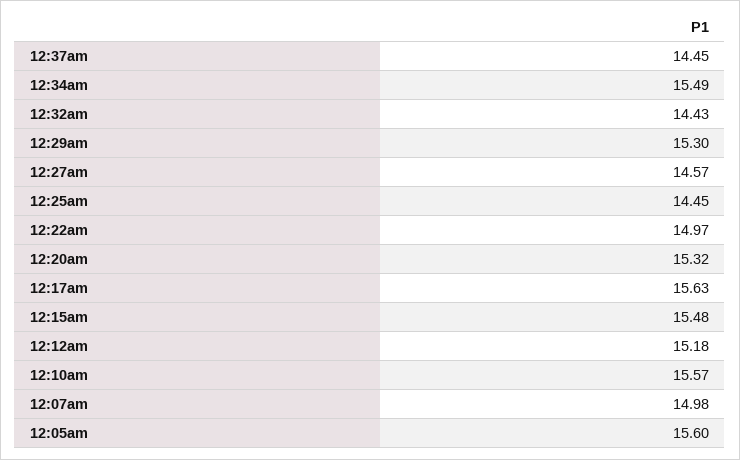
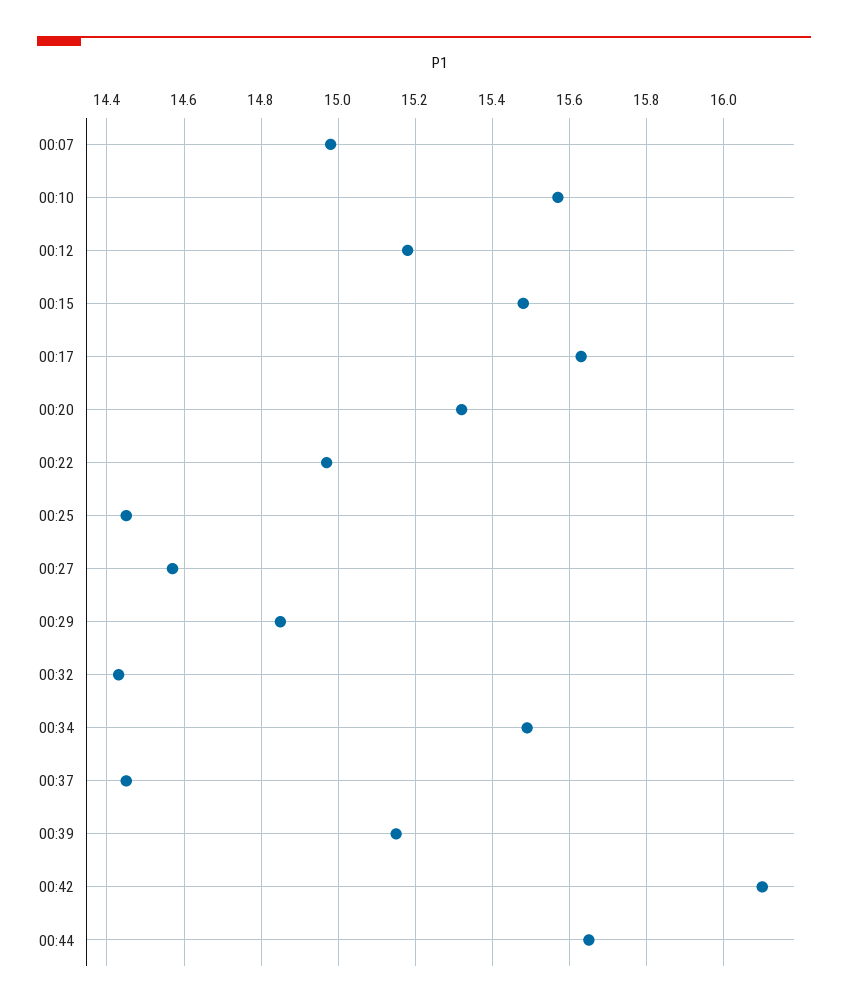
12:29am: 15.3 -> 14.85
12:05am: 15.6 -> none
00:39: none -> 15.15
00:42: none -> 16.1
00:44: none -> 15.65

